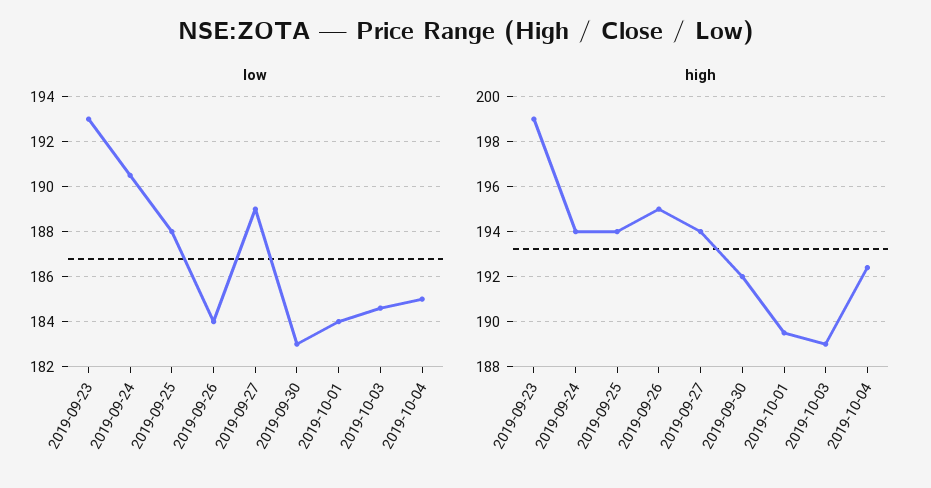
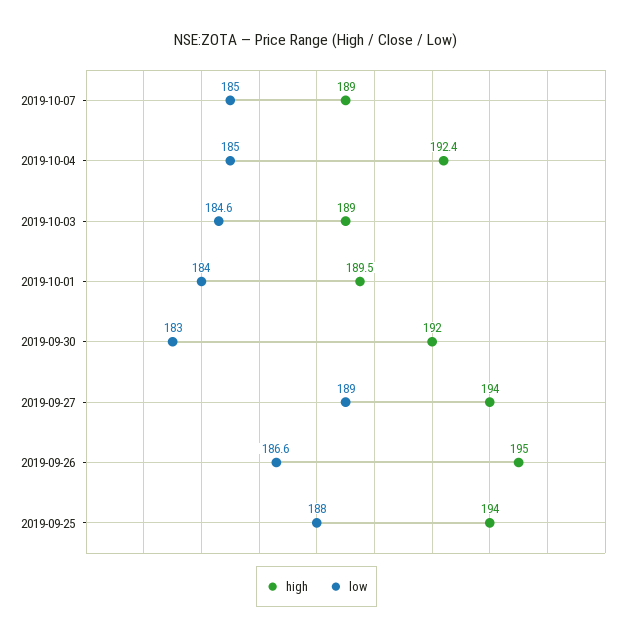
low, 2019-09-23: 193 -> none
low, 2019-09-24: 190.5 -> none
low, 2019-09-26: 184 -> 186.6
high, 2019-09-23: 199 -> none
high, 2019-09-24: 194 -> none
high, 2019-10-07: none -> 189
low, 2019-10-07: none -> 185

